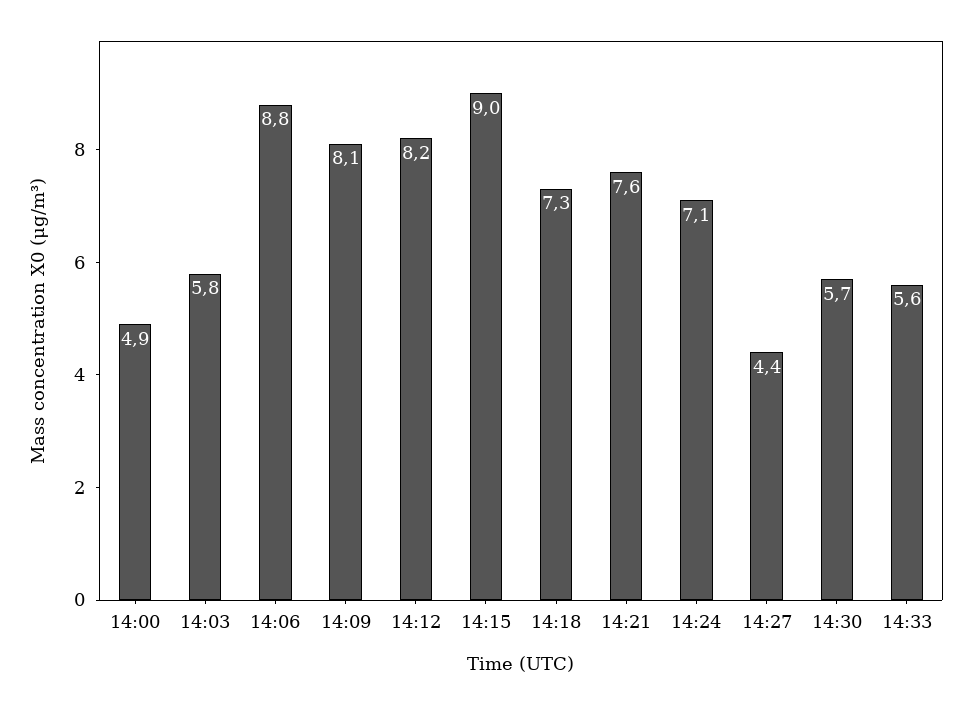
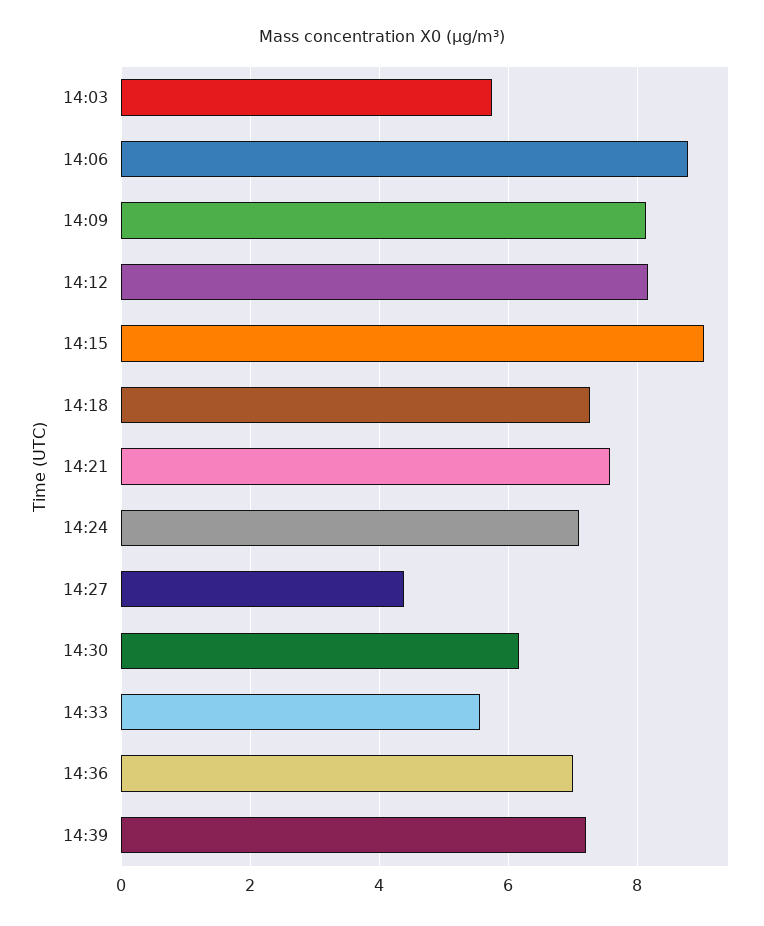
14:00: 4.9 -> none
14:30: 5.7 -> 6.2
14:36: none -> 7
14:39: none -> 7.2

